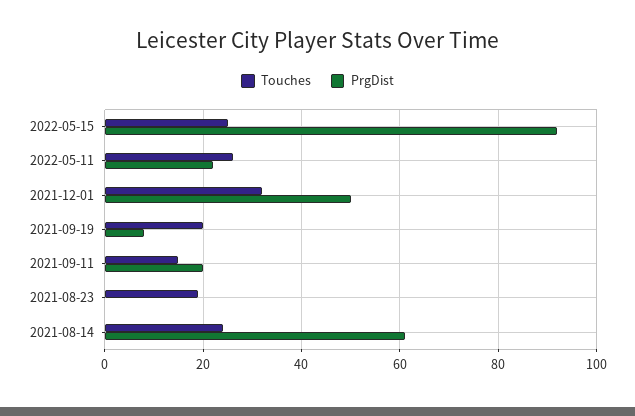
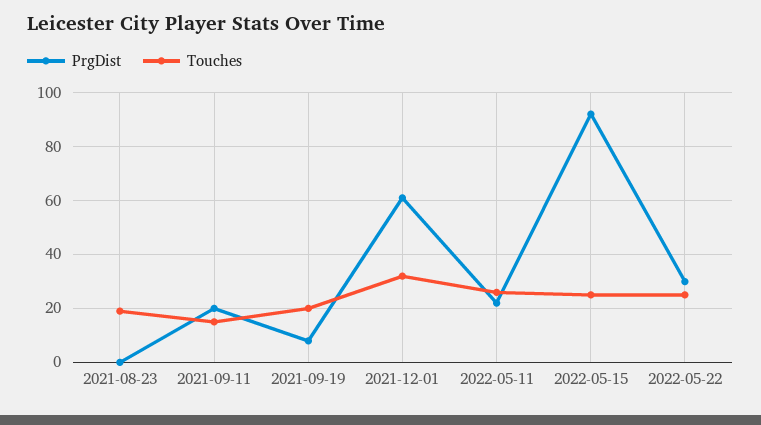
PrgDist, 2021-12-01: 50 -> 60
Touches, 2021-08-14: 25 -> none
PrgDist, 2021-08-14: 60 -> none
PrgDist, 2022-05-22: none -> 30
Touches, 2022-05-22: none -> 25

